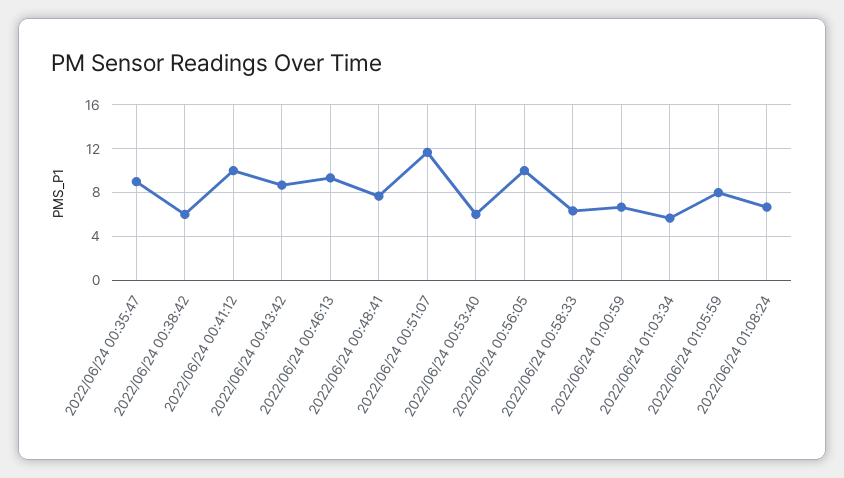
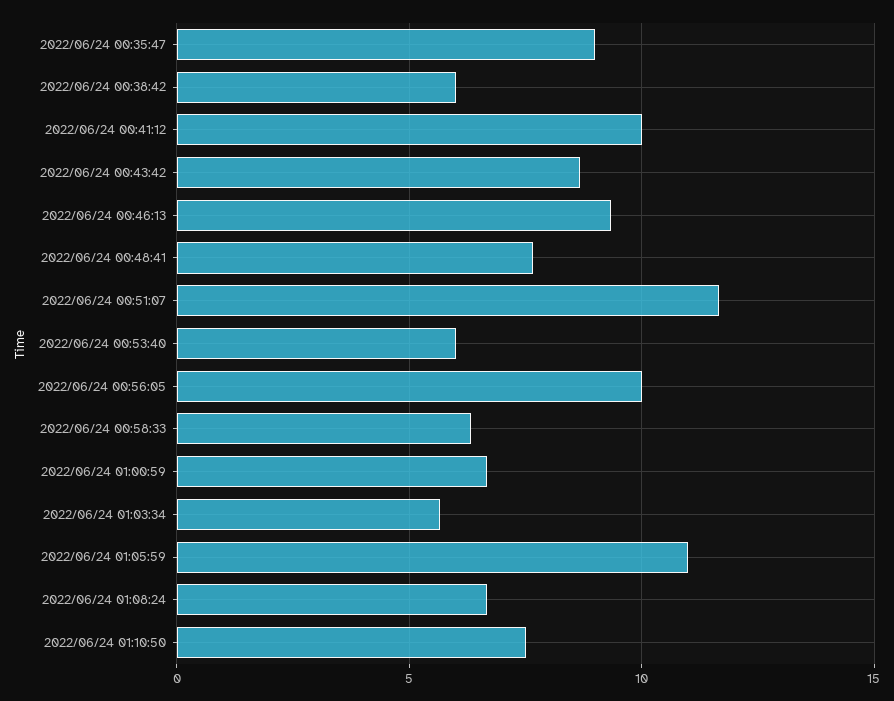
2022/06/24 01:05:59: 8 -> 11
2022/06/24 01:10:50: none -> 7.5

